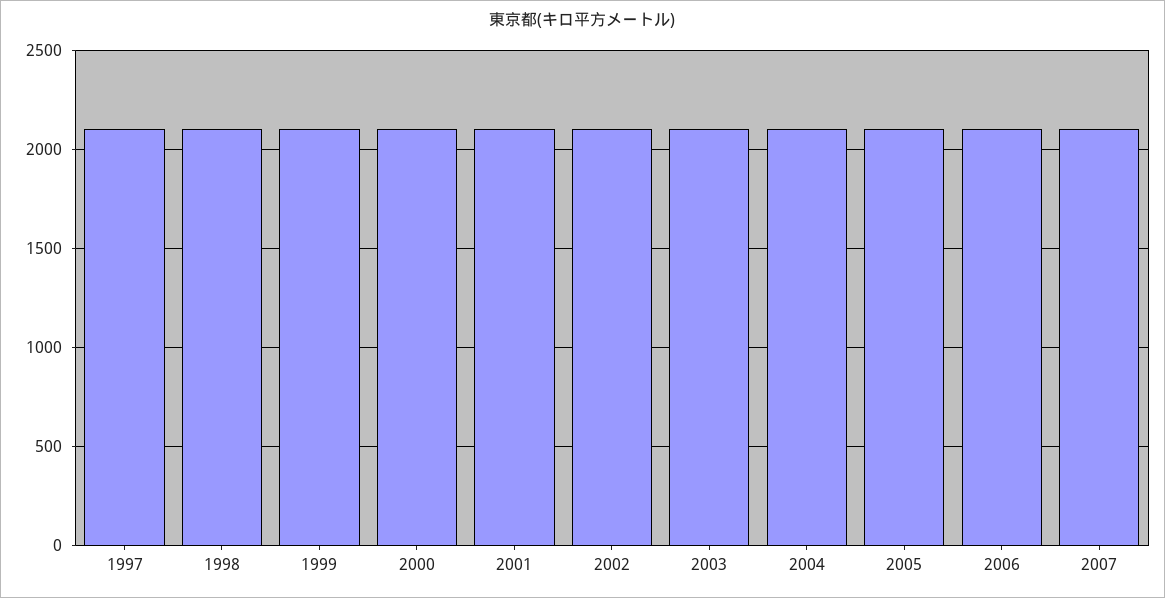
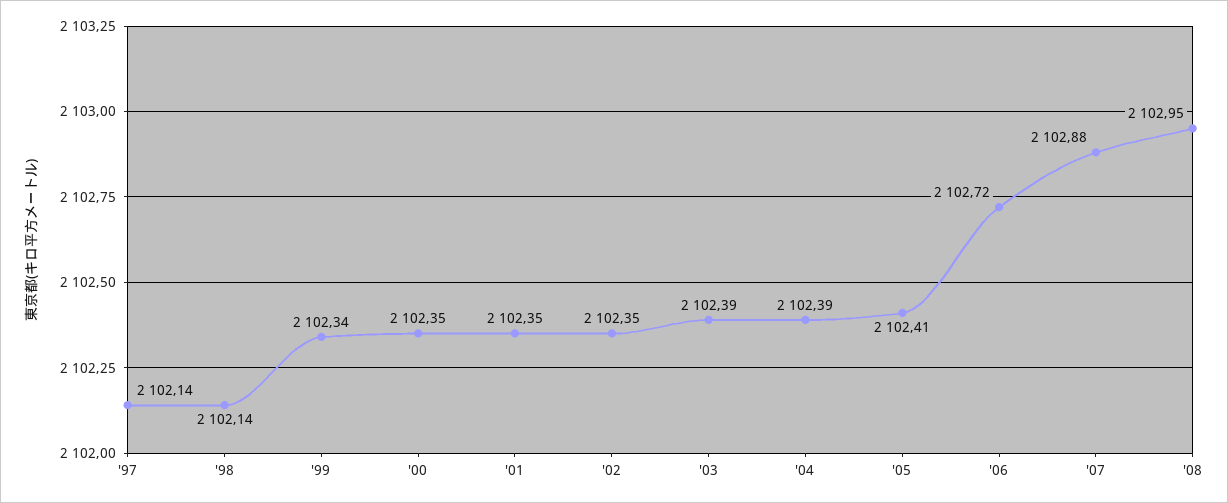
'08: none -> 2102.95

